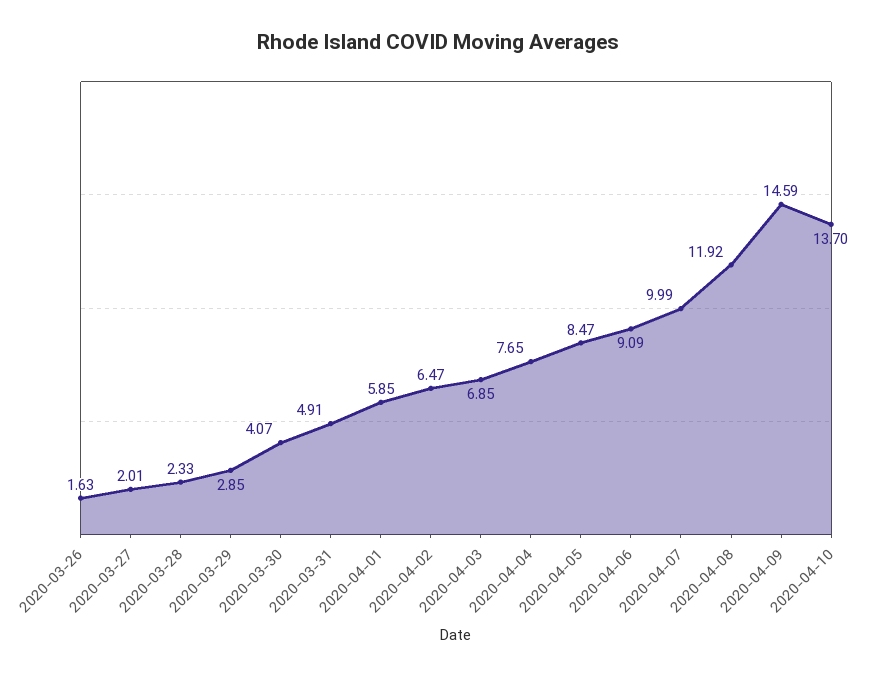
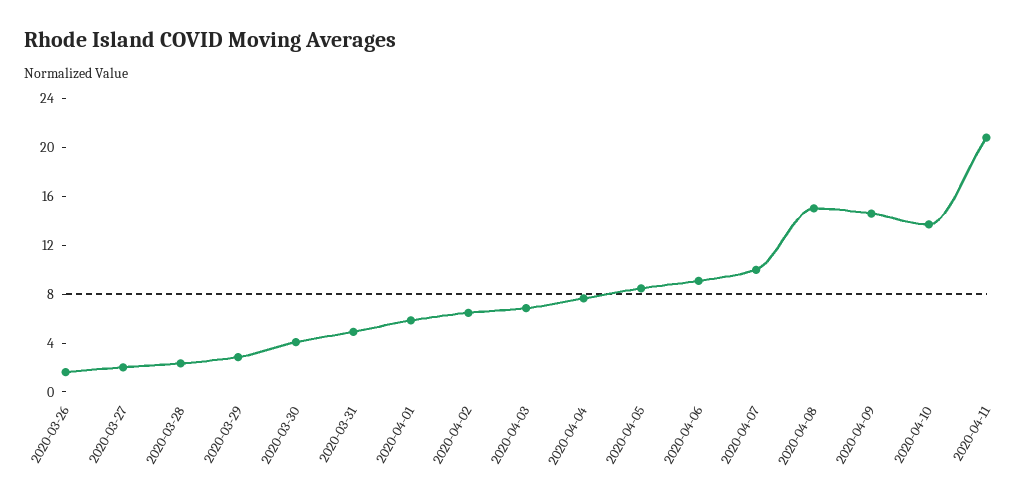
2020-04-08: 11.92 -> 15
2020-04-11: none -> 21

